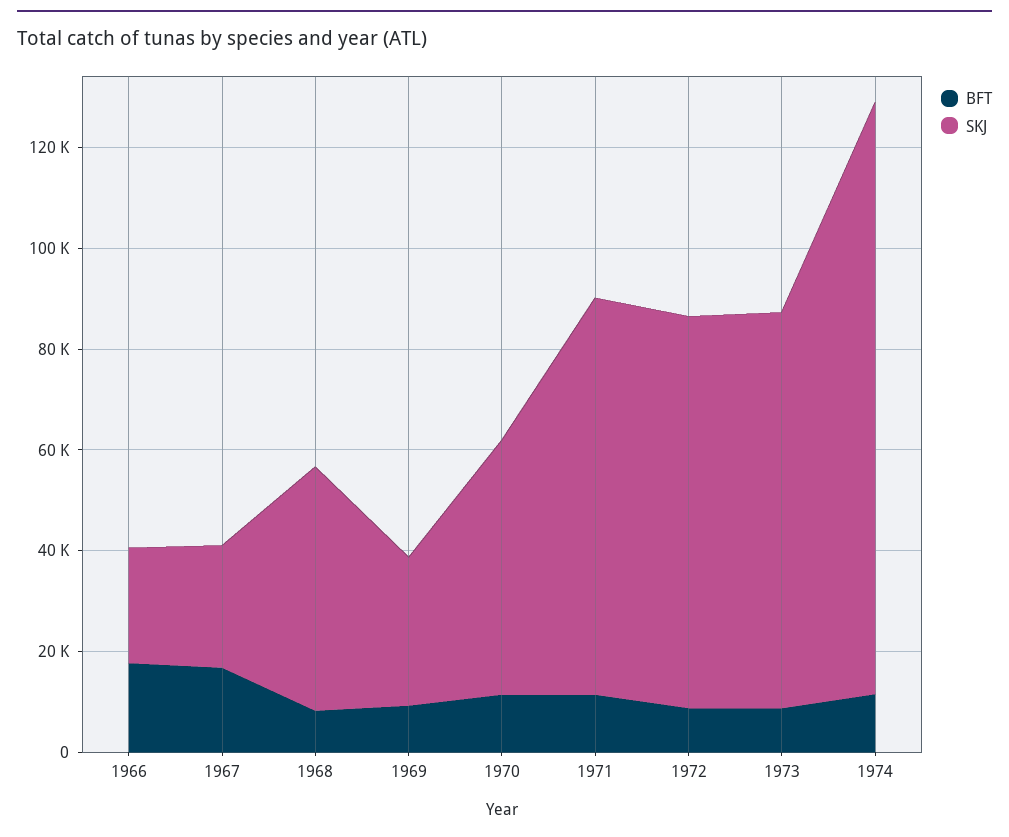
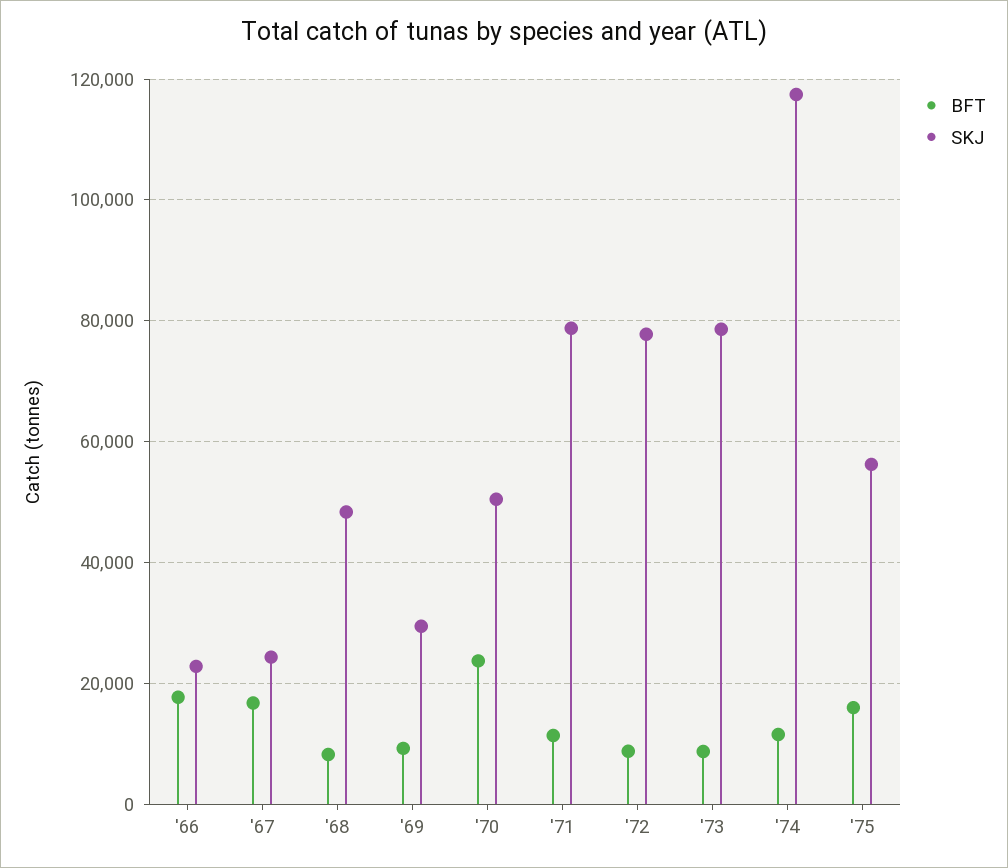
BFT, 1970: 10000 -> 24000
BFT, '75: none -> 16000
SKJ, '75: none -> 56000

